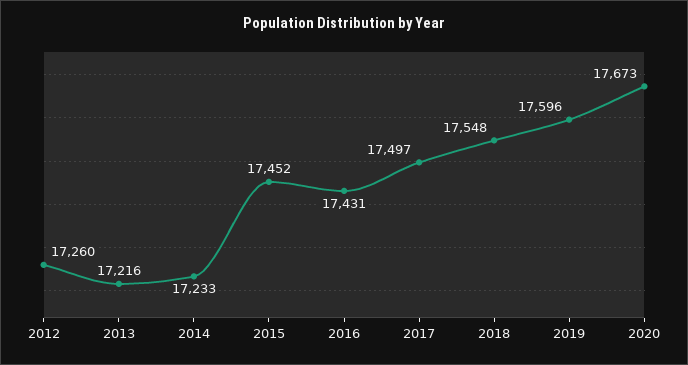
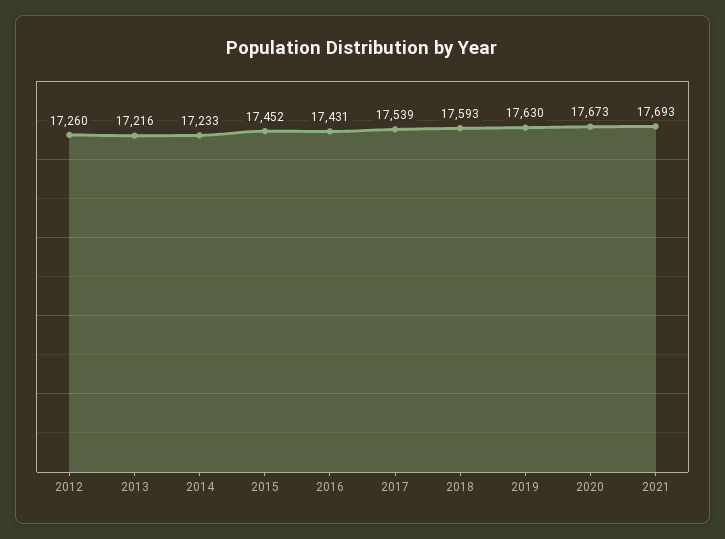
2017: 17497 -> 17539
2018: 17548 -> 17593
2019: 17596 -> 17630
2021: none -> 17693

